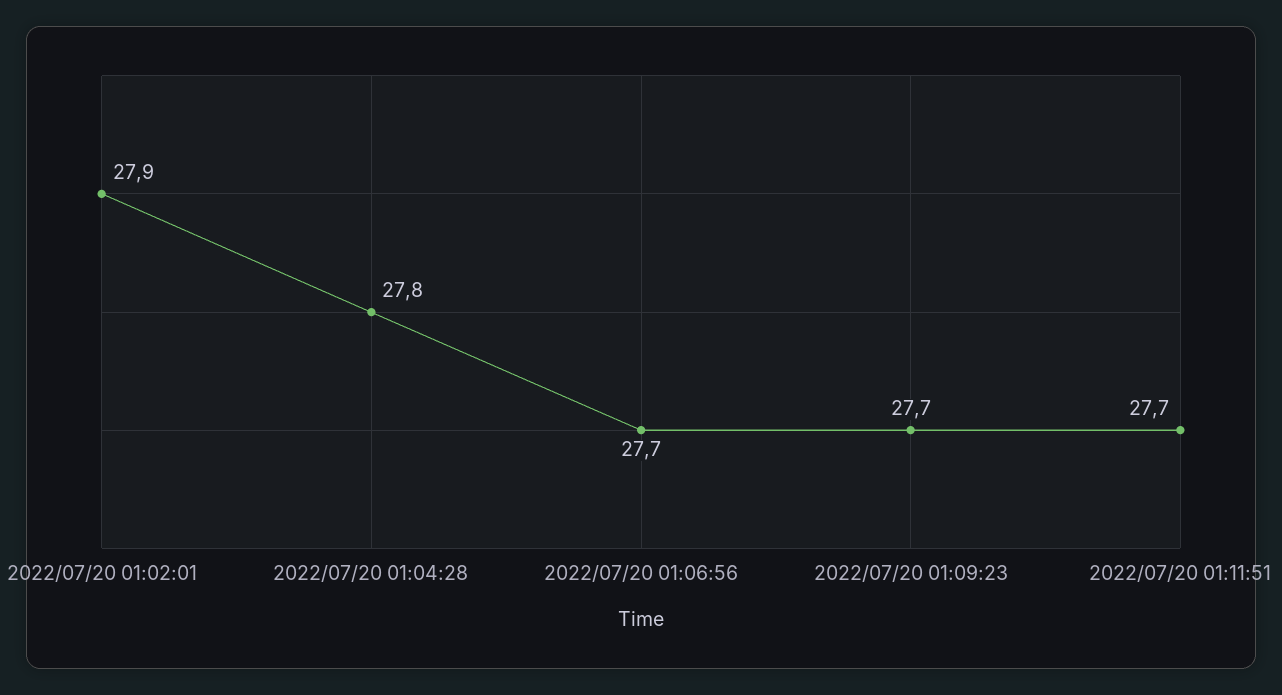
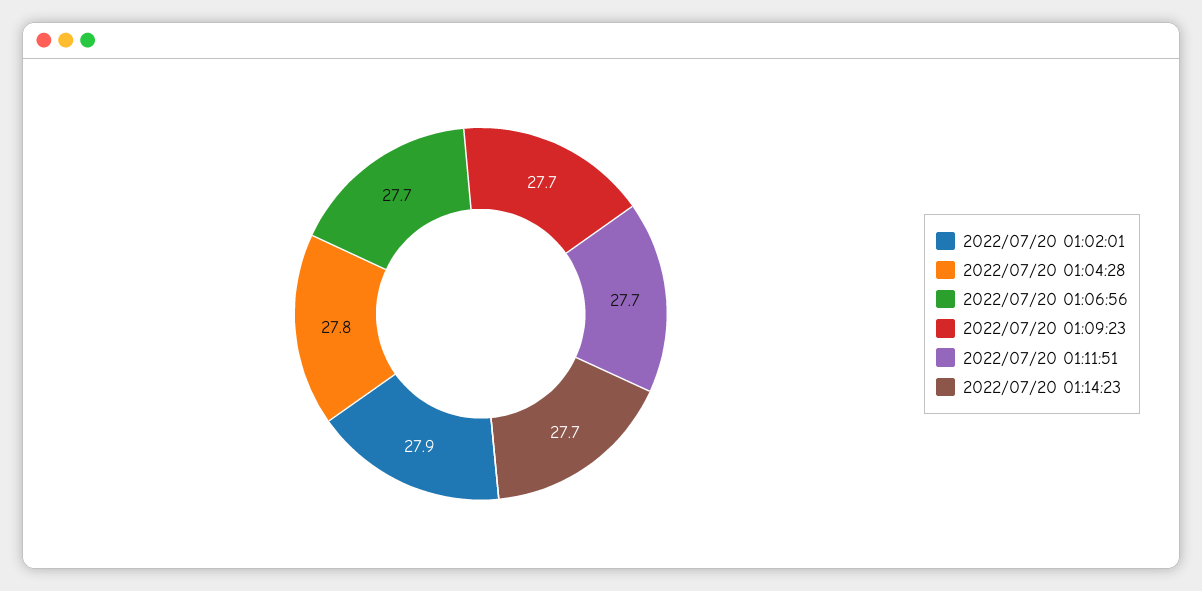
2022/07/20 01:14:23: none -> 27.7

